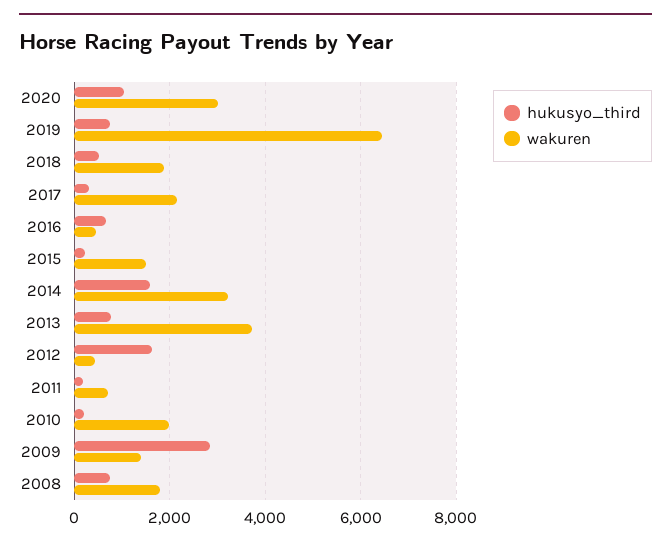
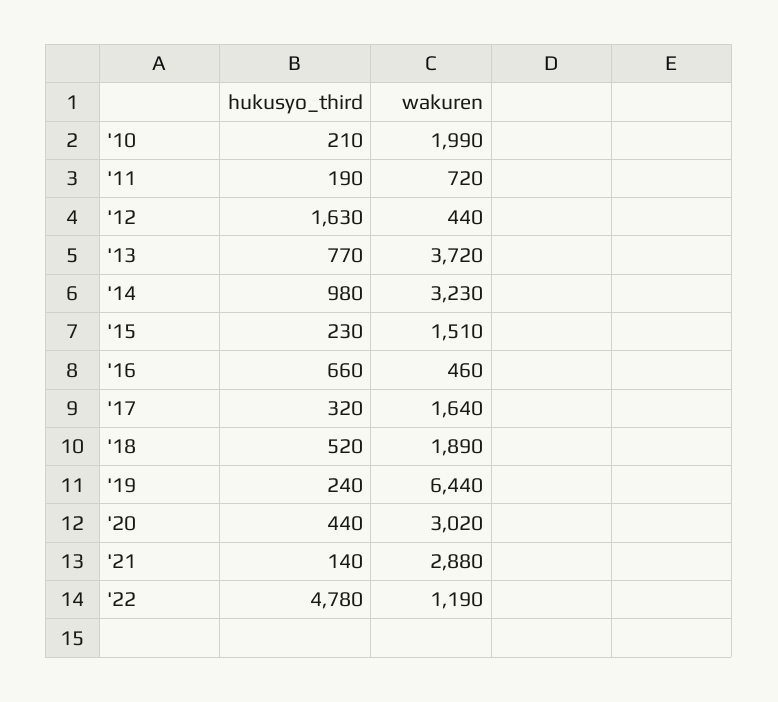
hukusyo_third, 2020: 1000 -> 440
hukusyo_third, 2019: 800 -> 240
wakuren, 2017: 2200 -> 1640
hukusyo_third, 2014: 1600 -> 980
hukusyo_third, 2009: 2800 -> none
wakuren, 2009: 1400 -> none
hukusyo_third, 2008: 800 -> none
wakuren, 2008: 1800 -> none
hukusyo_third, '21: none -> 140
wakuren, '21: none -> 2880
hukusyo_third, '22: none -> 4780
wakuren, '22: none -> 1190

